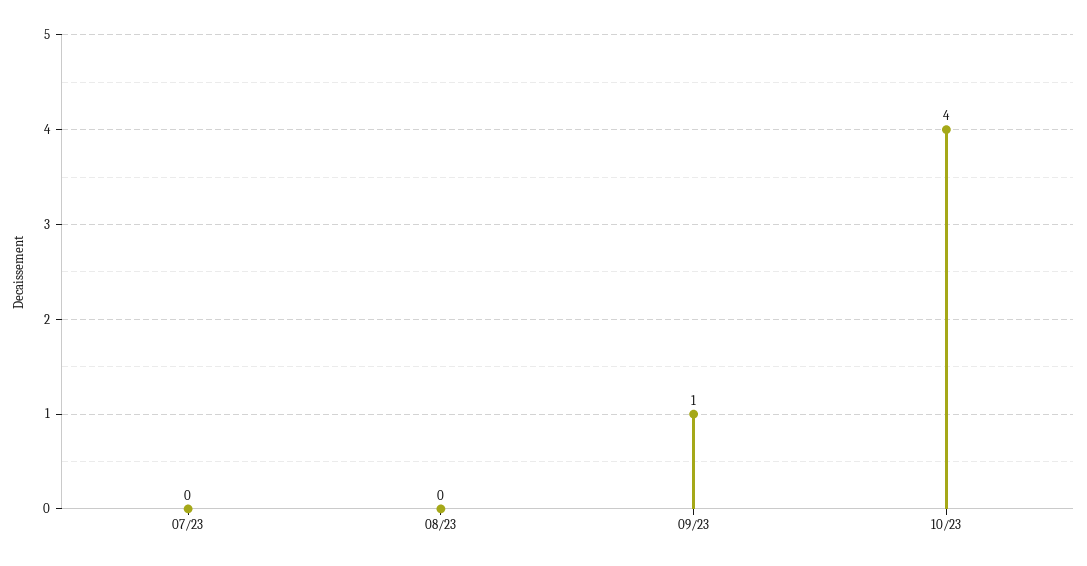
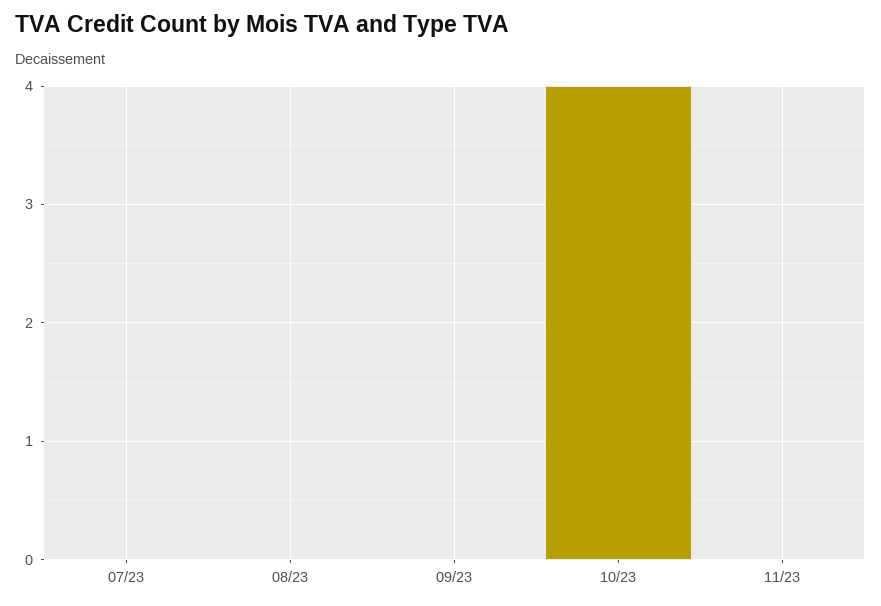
09/23: 1 -> 0
11/23: none -> 0

